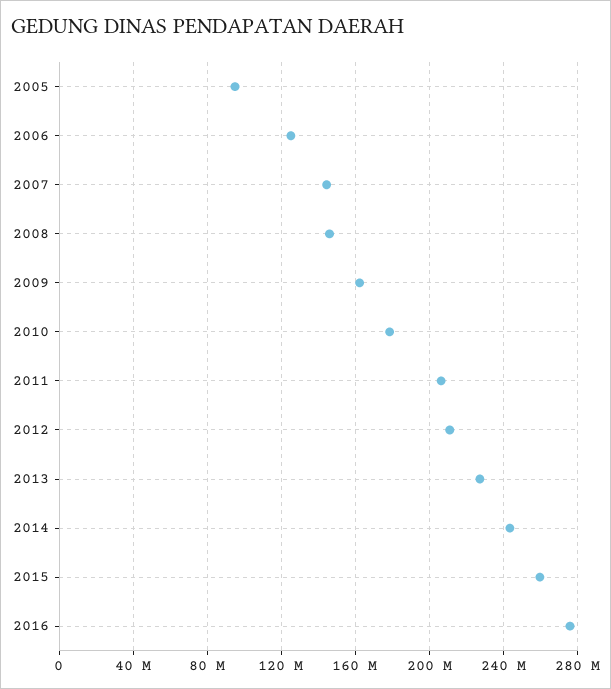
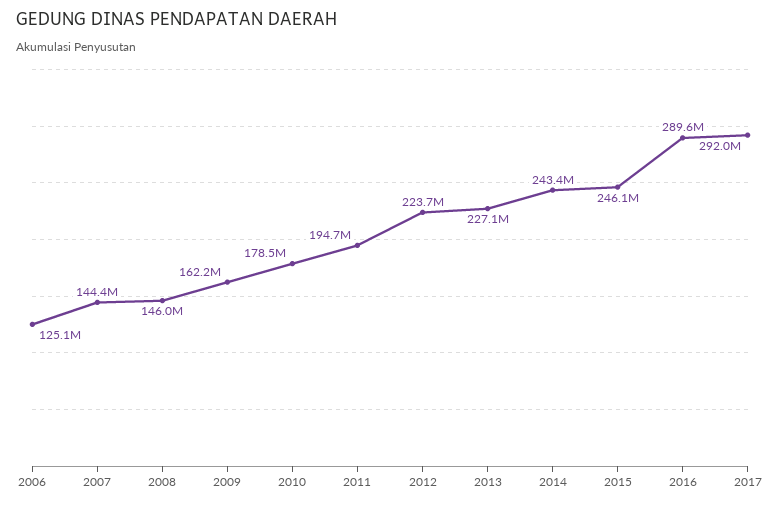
2005: 95000000 -> none
2011: 205000000 -> 194700000
2012: 210000000 -> 223700000
2015: 260000000 -> 246100000
2016: 275000000 -> 289600000
2017: none -> 292000000

